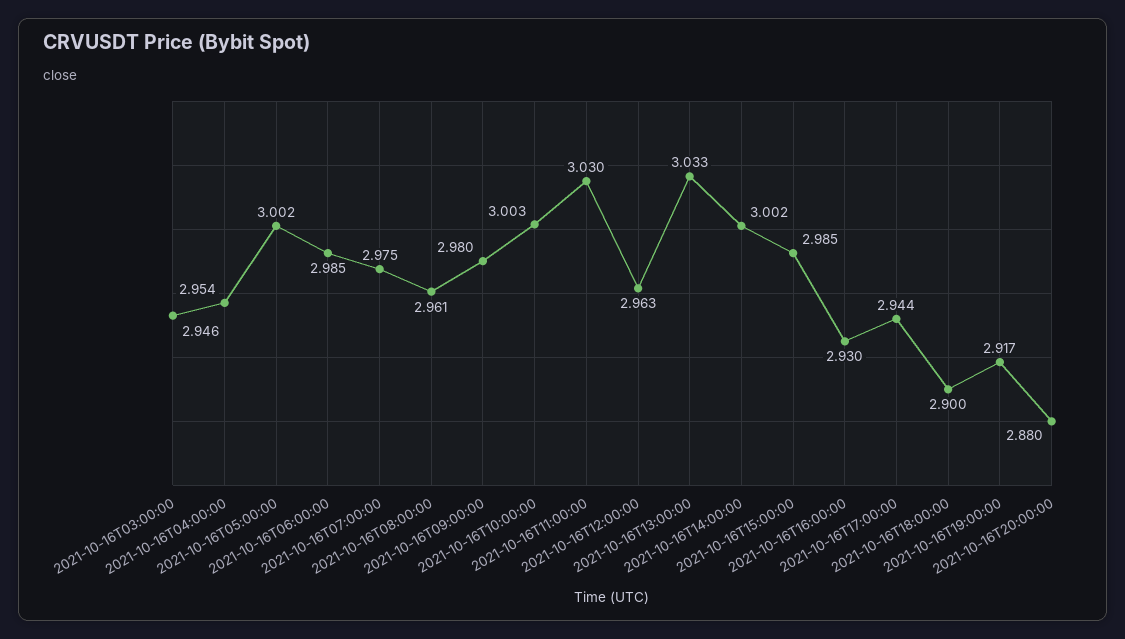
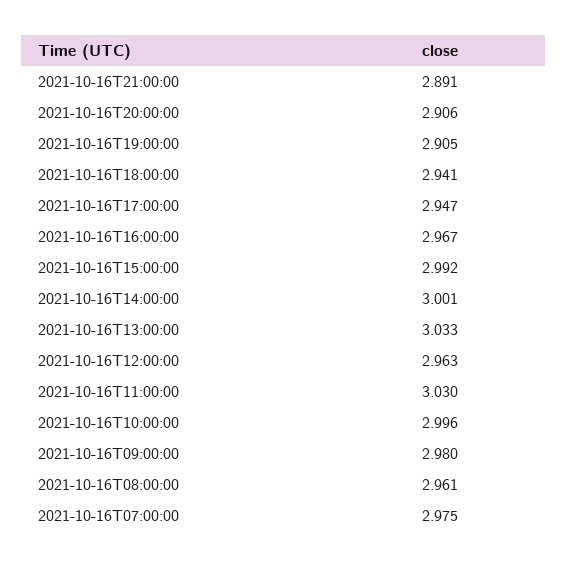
2021-10-16T03:00:00: 2.946 -> none
2021-10-16T04:00:00: 2.954 -> none
2021-10-16T05:00:00: 3.002 -> none
2021-10-16T06:00:00: 2.985 -> none
2021-10-16T10:00:00: 3.003 -> 2.996
2021-10-16T14:00:00: 3.002 -> 3.001
2021-10-16T15:00:00: 2.985 -> 2.992
2021-10-16T16:00:00: 2.93 -> 2.967
2021-10-16T17:00:00: 2.944 -> 2.947
2021-10-16T18:00:00: 2.9 -> 2.941
2021-10-16T19:00:00: 2.917 -> 2.905
2021-10-16T20:00:00: 2.88 -> 2.906
2021-10-16T21:00:00: none -> 2.891

